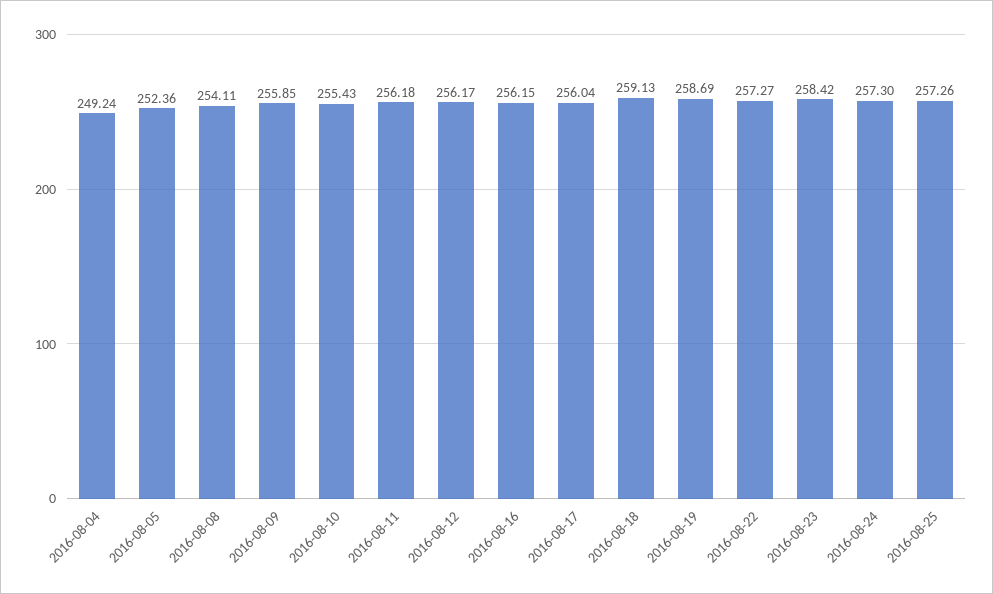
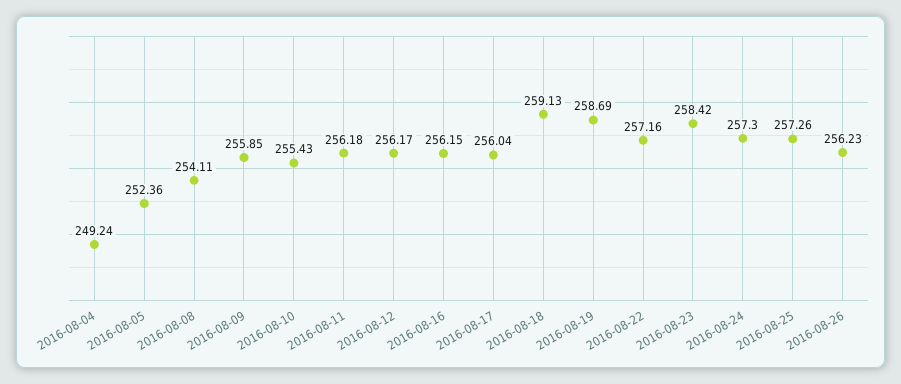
2016-08-22: 257.27 -> 257.16
2016-08-26: none -> 256.23

